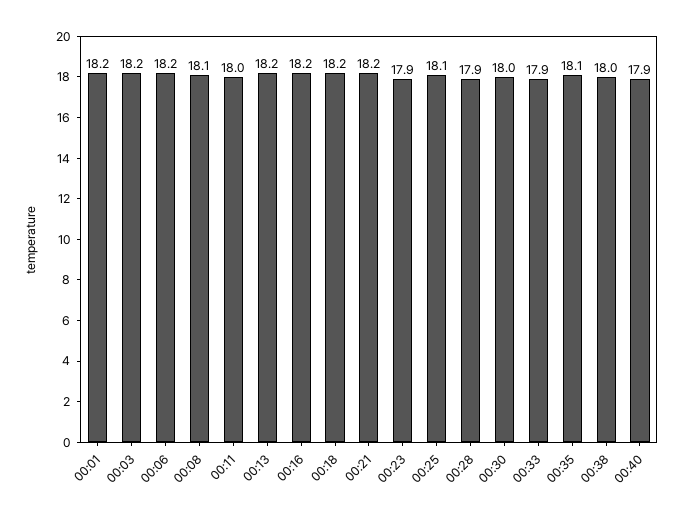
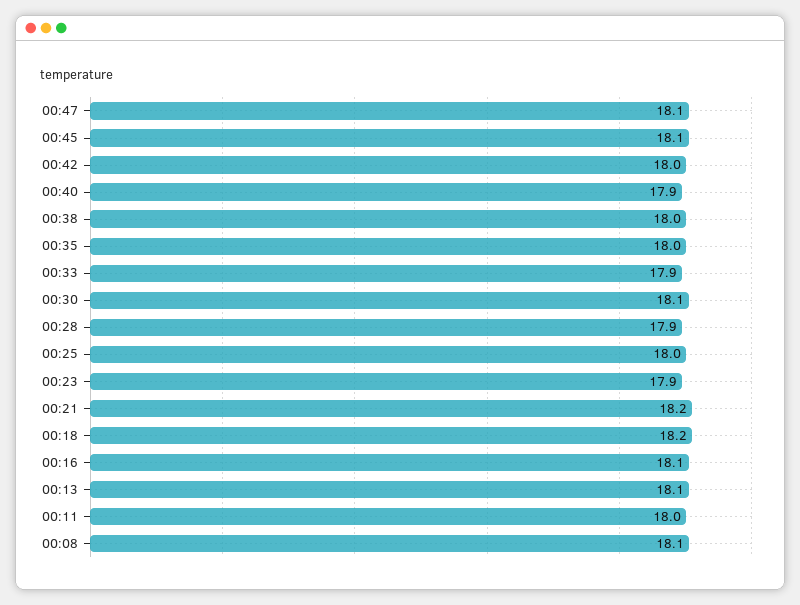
00:01: 18.2 -> none
00:03: 18.2 -> none
00:06: 18.2 -> none
00:13: 18.2 -> 18.1
00:16: 18.2 -> 18.1
00:25: 18.1 -> 18
00:30: 18 -> 18.1
00:35: 18.1 -> 18
00:47: none -> 18.1
00:45: none -> 18.1
00:42: none -> 18

